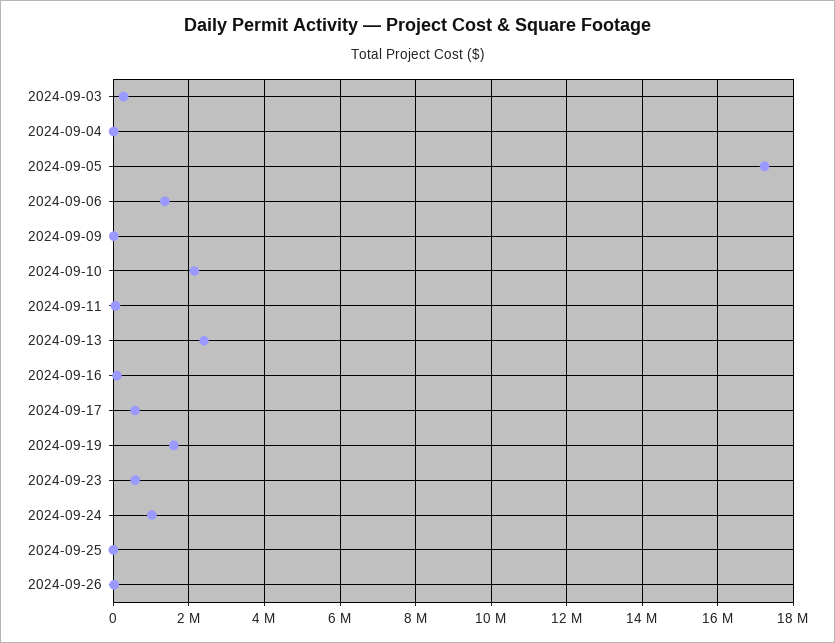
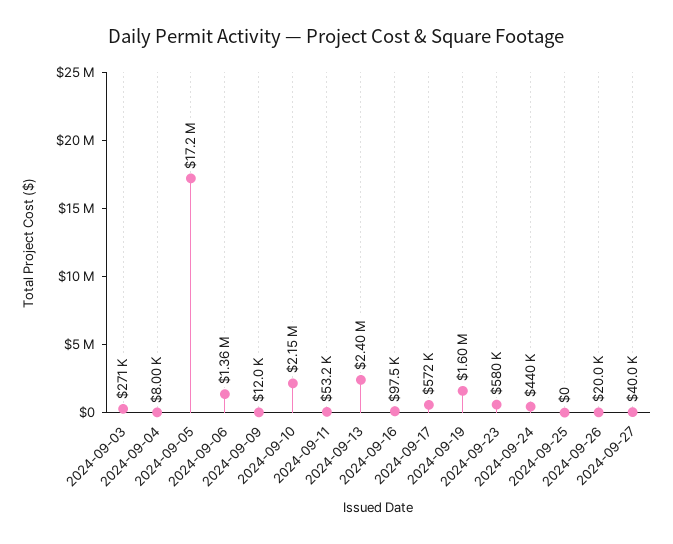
2024-09-24: 1000000 -> 440000
2024-09-27: none -> 40000

